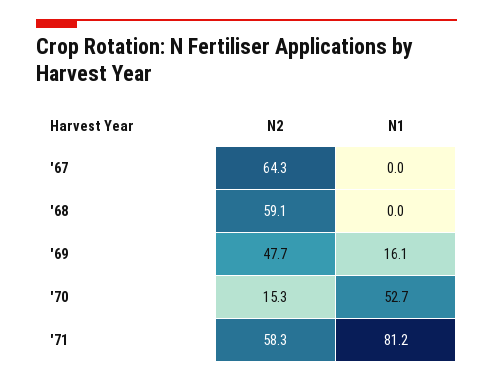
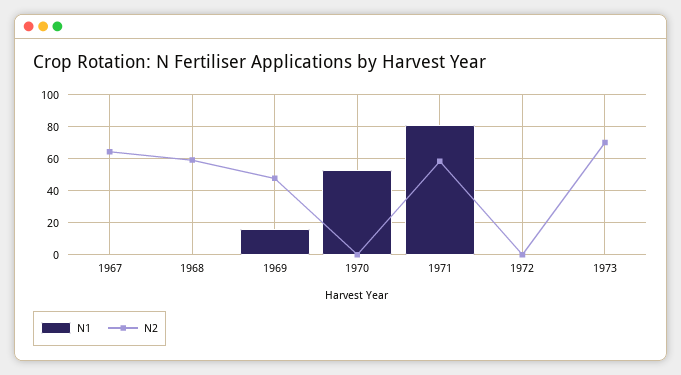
N2, '70: 15.3 -> 0
N1, 1972: none -> 0
N2, 1972: none -> 0
N1, 1973: none -> 0
N2, 1973: none -> 70

